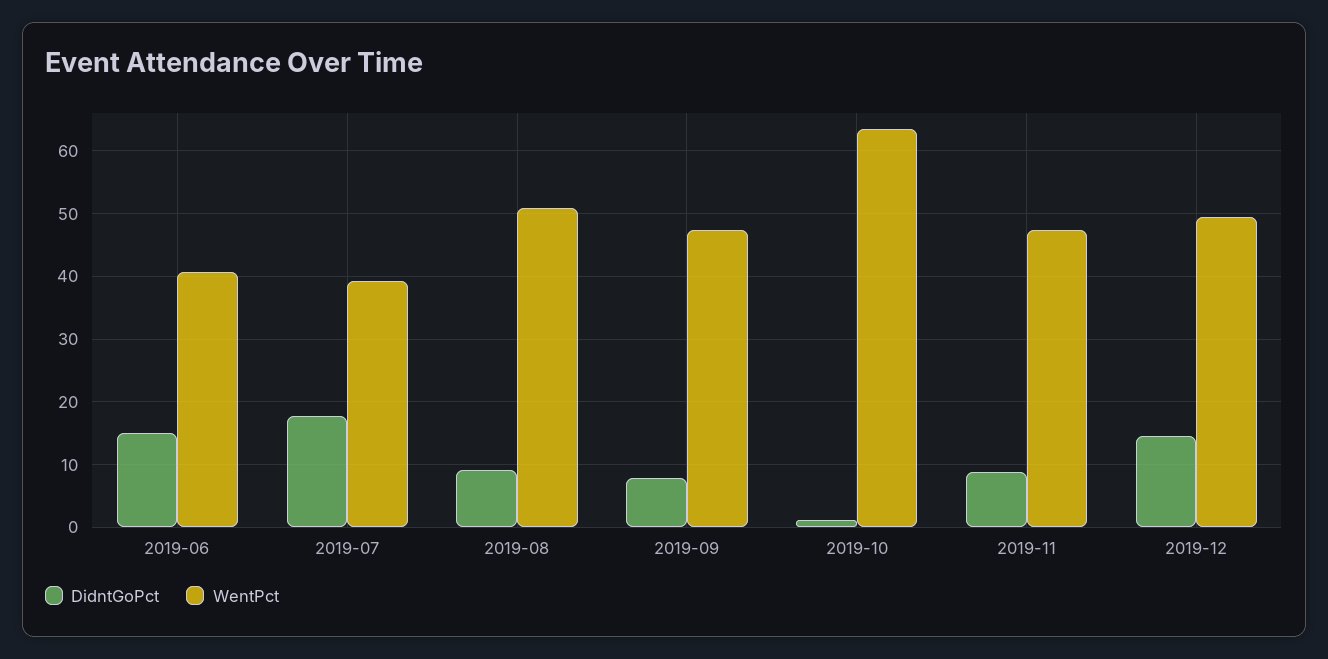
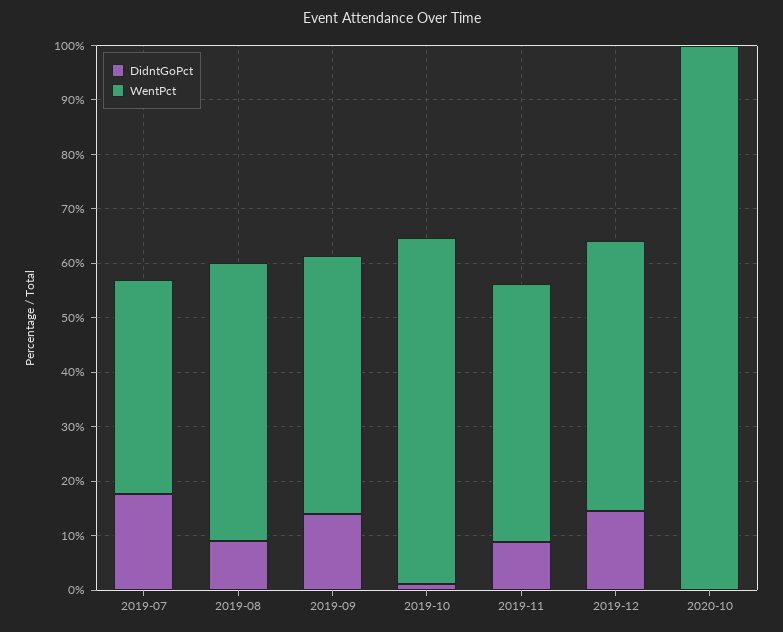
DidntGoPct, 2019-06: 15 -> none
WentPct, 2019-06: 41 -> none
DidntGoPct, 2019-09: 8 -> 14
DidntGoPct, 2020-10: none -> 0
WentPct, 2020-10: none -> 100

